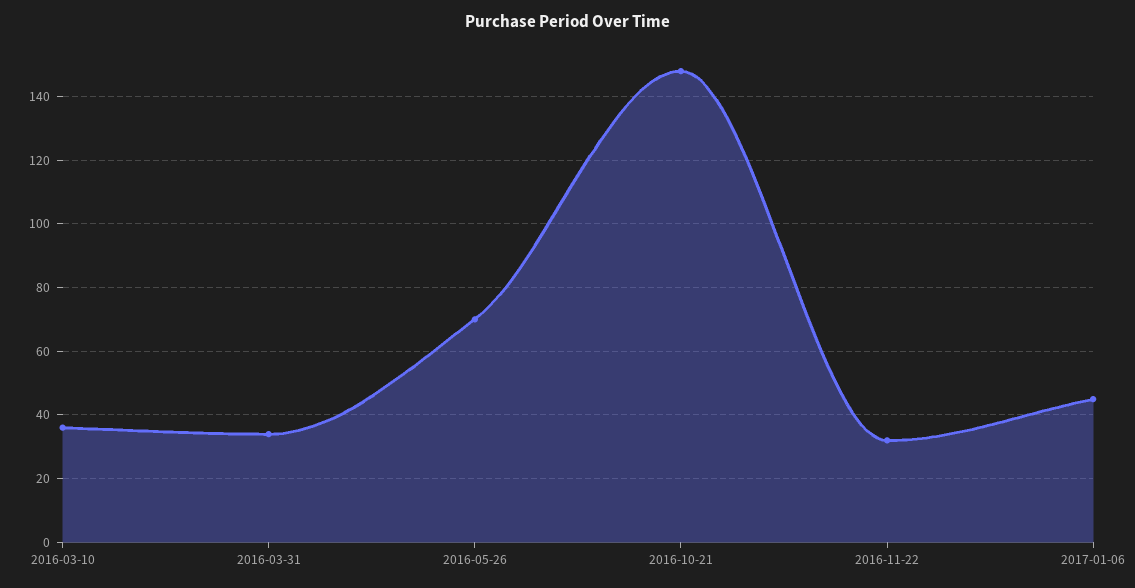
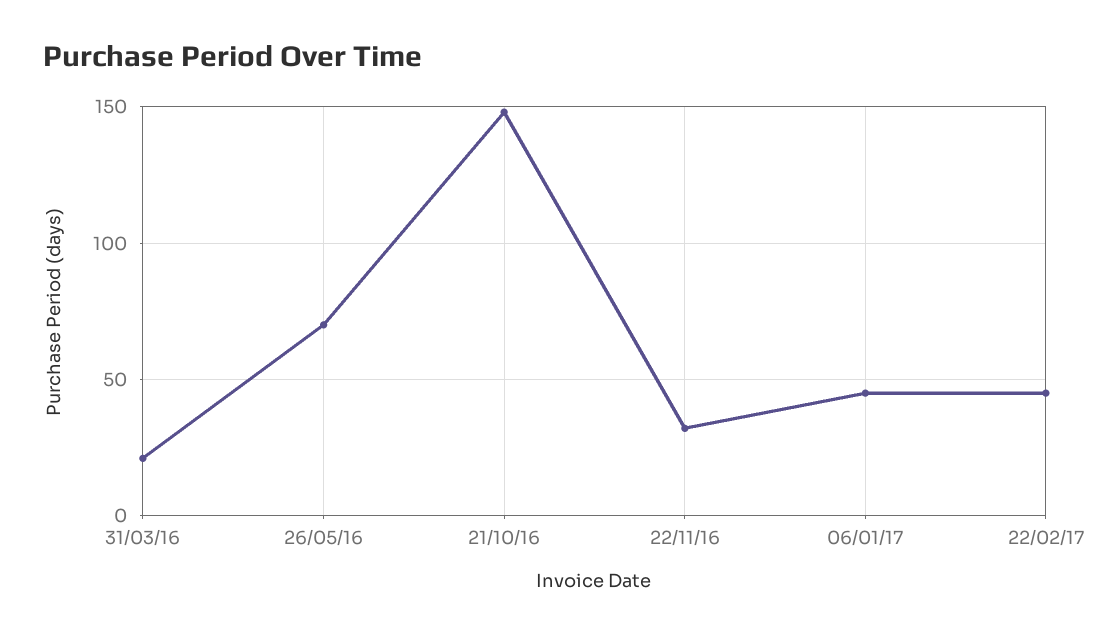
2016-03-10: 35 -> none
2016-03-31: 35 -> 20
22/02/17: none -> 45

